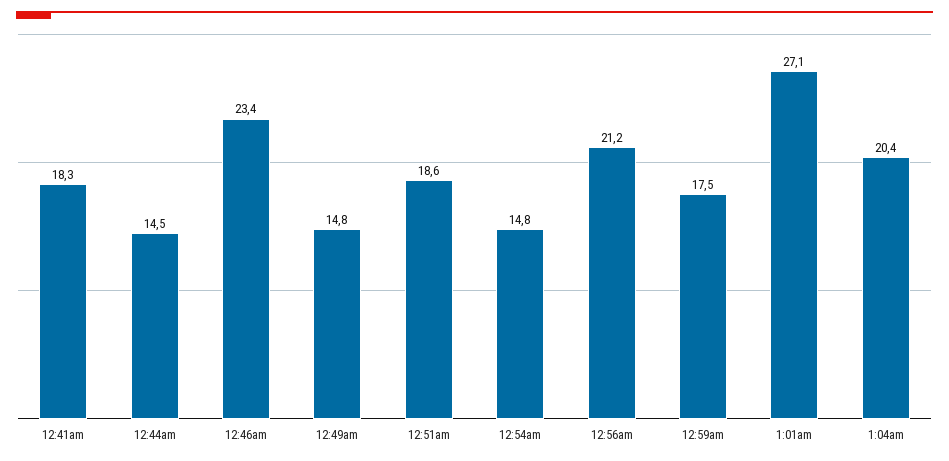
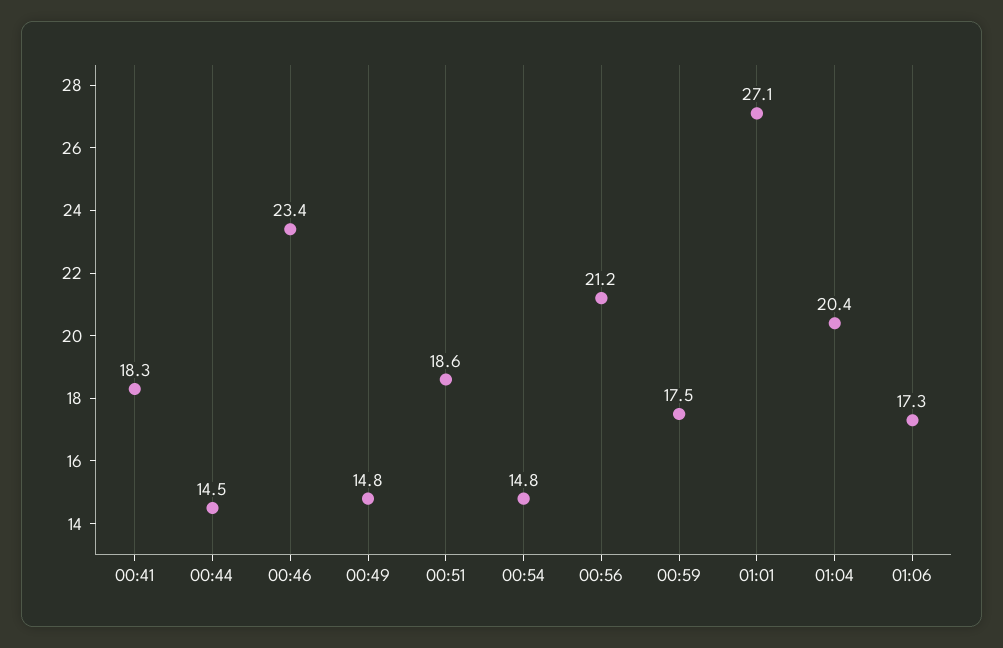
01:06: none -> 17.3

